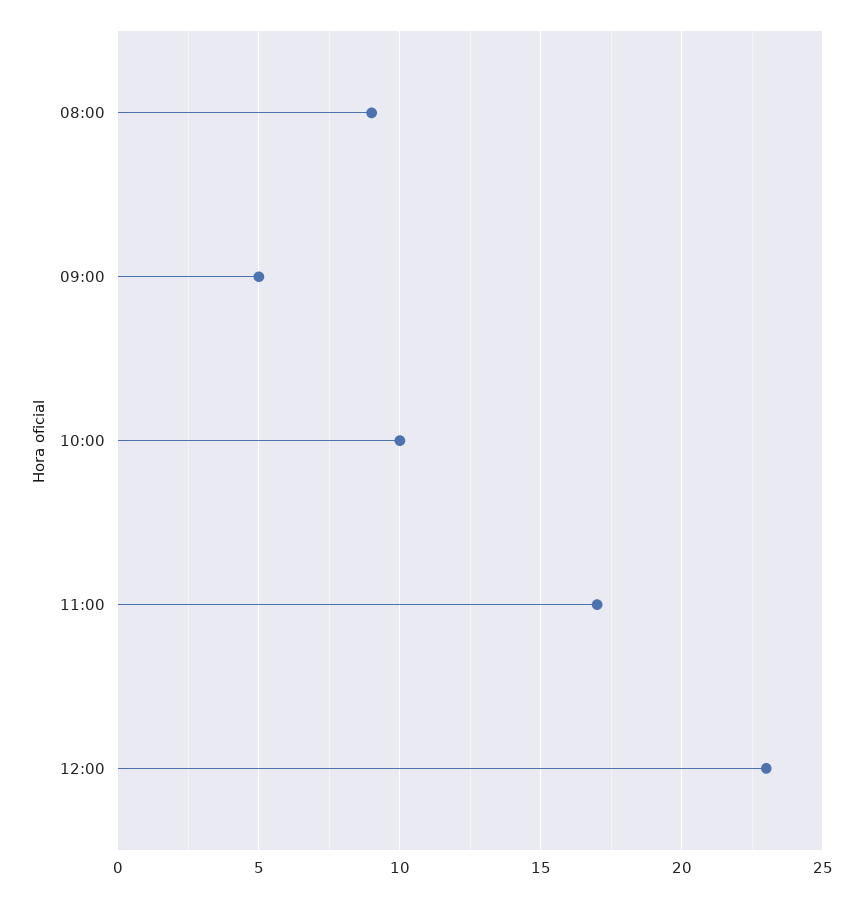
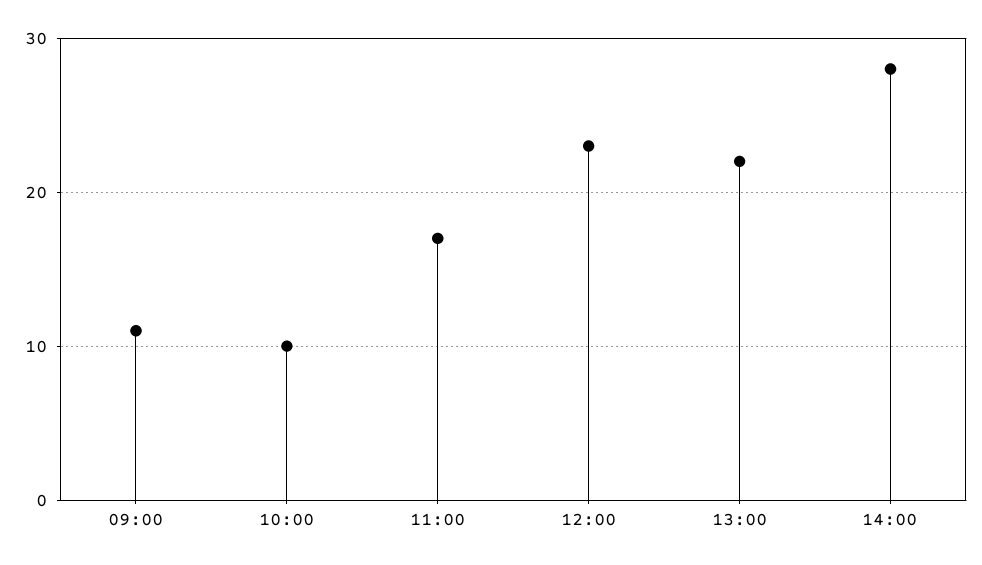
08:00: 9 -> none
09:00: 5 -> 11
13:00: none -> 22
14:00: none -> 28

